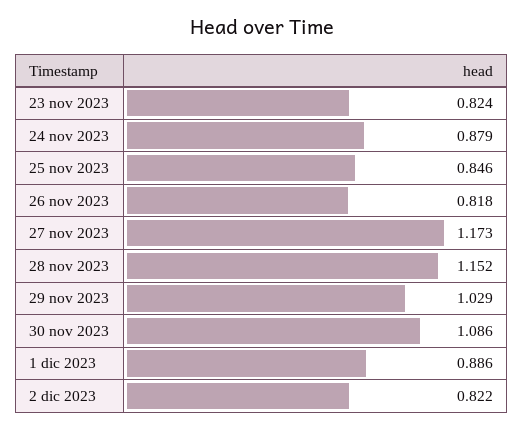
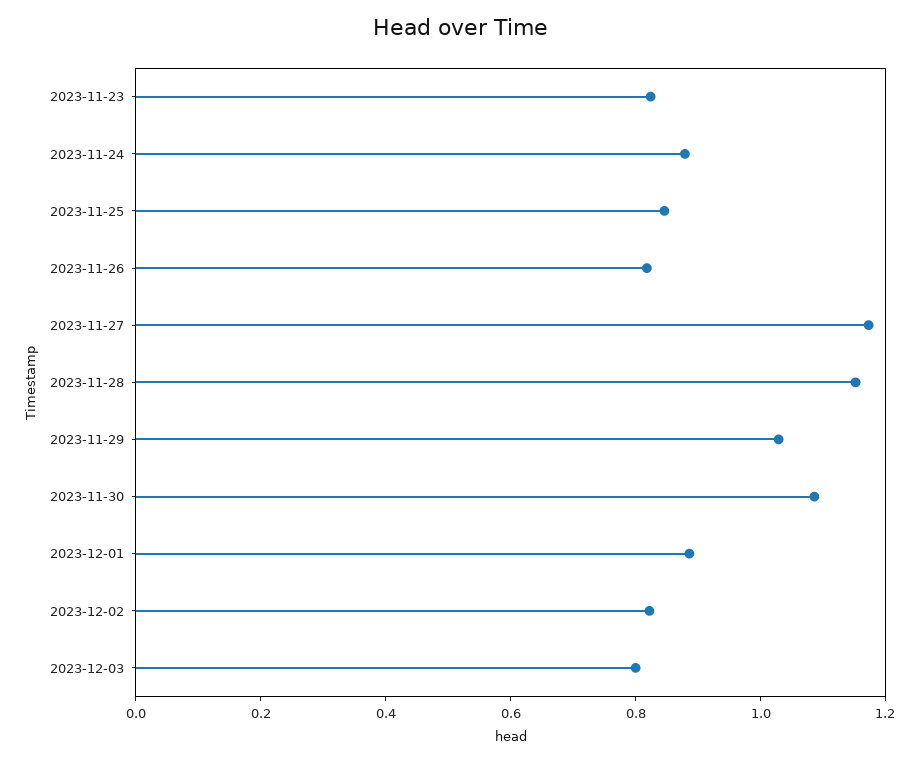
2023-12-03: none -> 0.8

